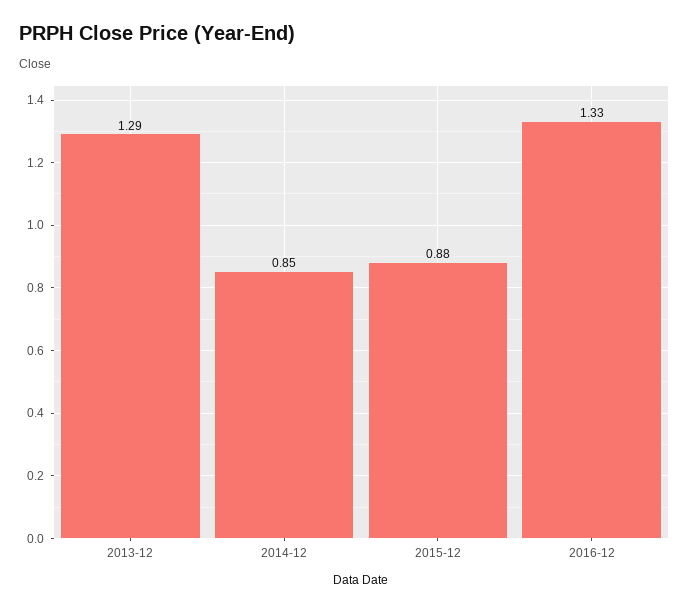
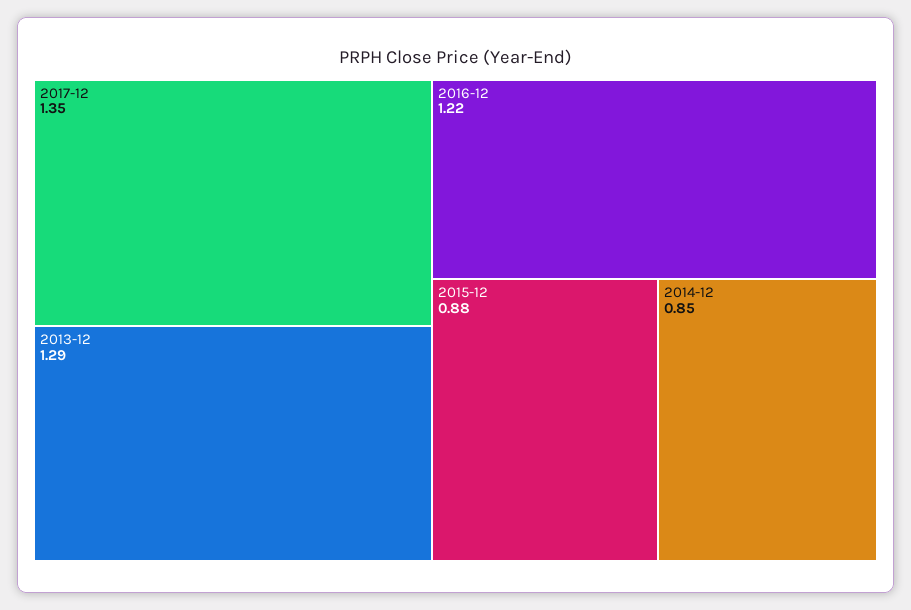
2016-12: 1.33 -> 1.22
2017-12: none -> 1.35

